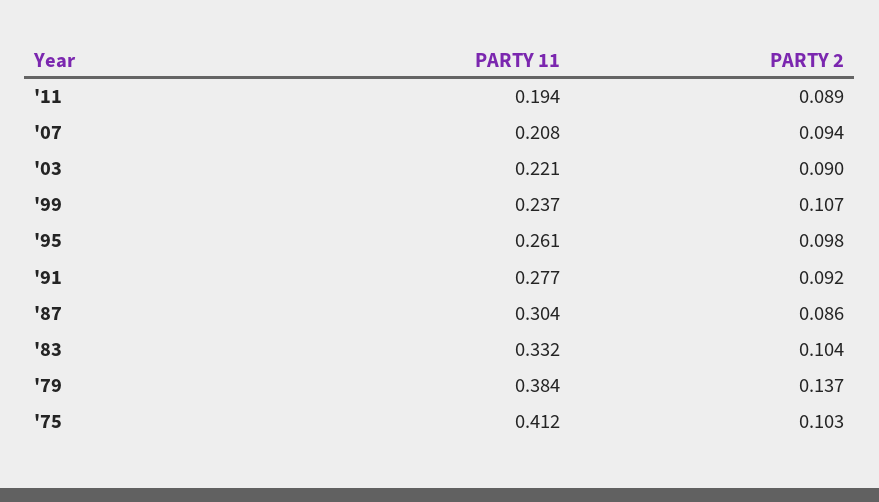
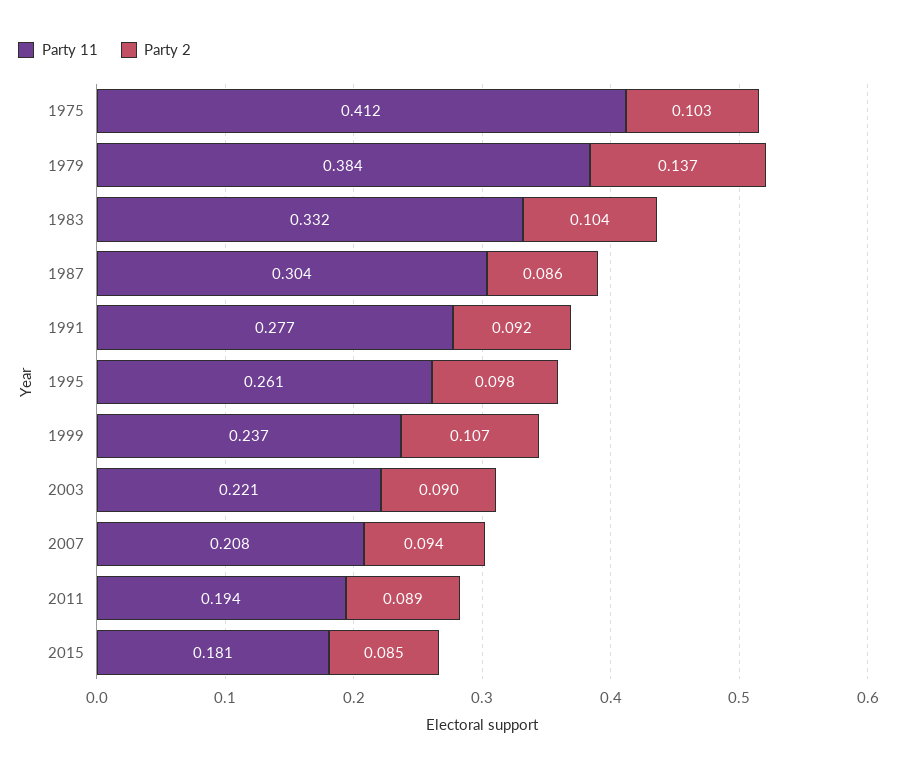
PARTY 11, 2015: none -> 0.181
PARTY 2, 2015: none -> 0.085

